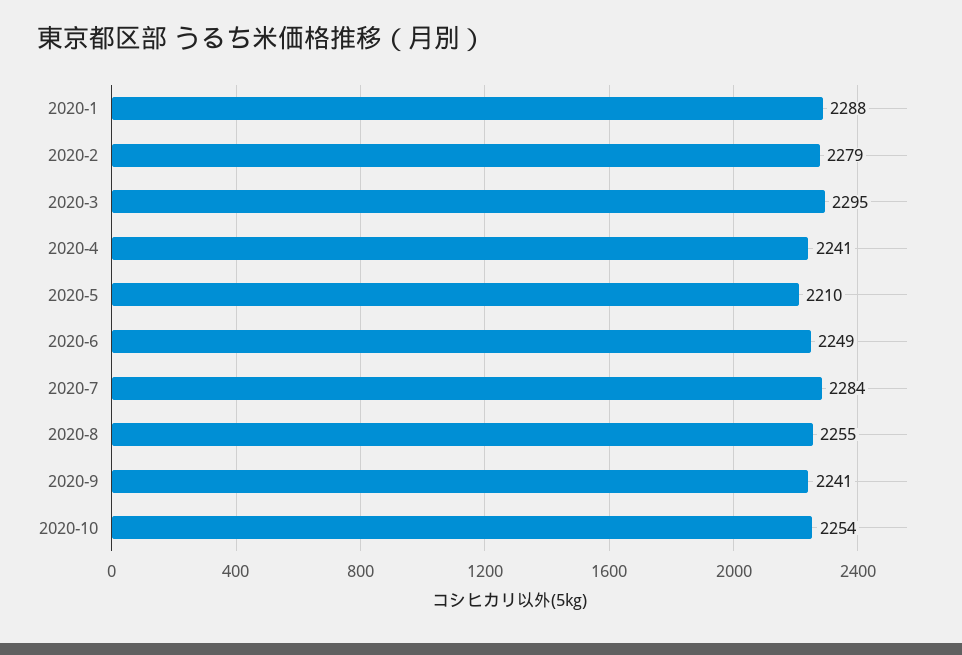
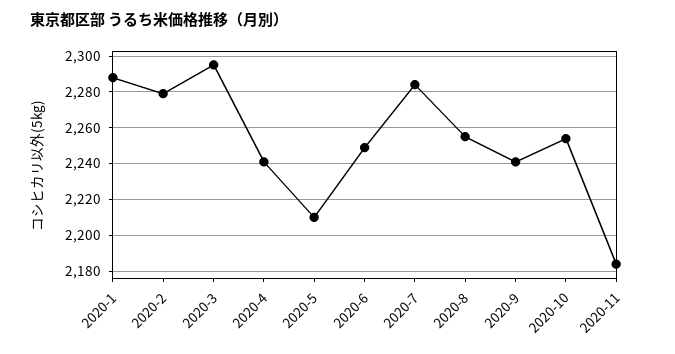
2020-11: none -> 2185

